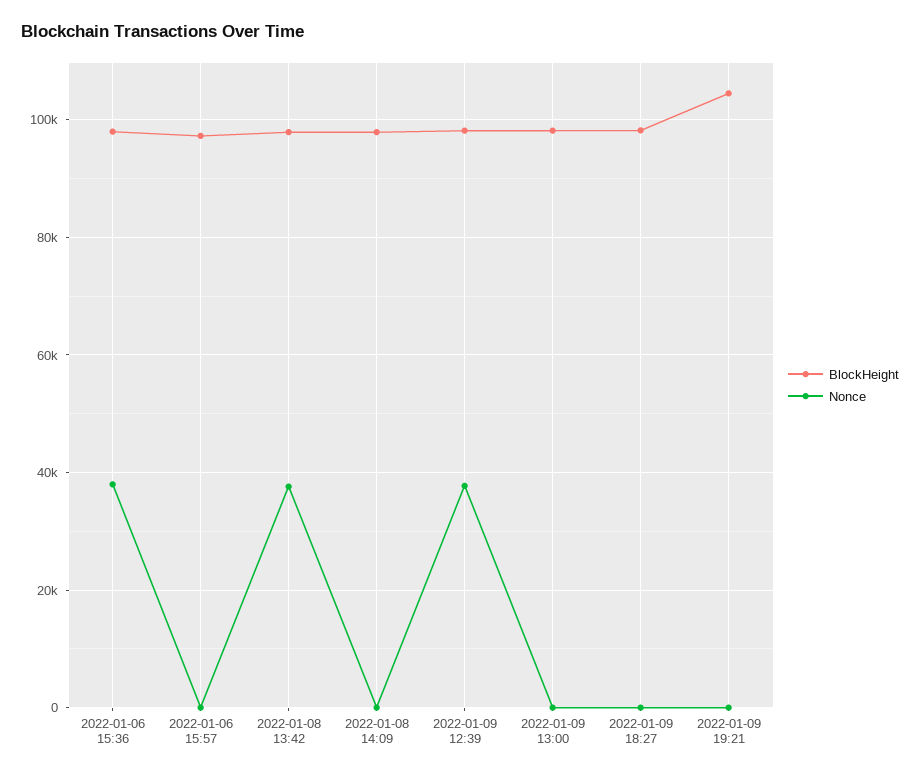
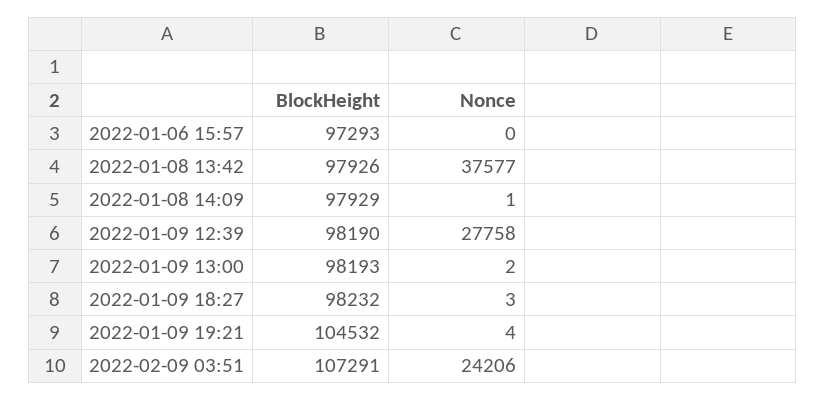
BlockHeight, 2022-01-06 15:36: 98000 -> none
Nonce, 2022-01-06 15:36: 38000 -> none
Nonce, 2022-01-09 12:39: 38000 -> 27758
BlockHeight, 2022-02-09 03:51: none -> 107291
Nonce, 2022-02-09 03:51: none -> 24206

